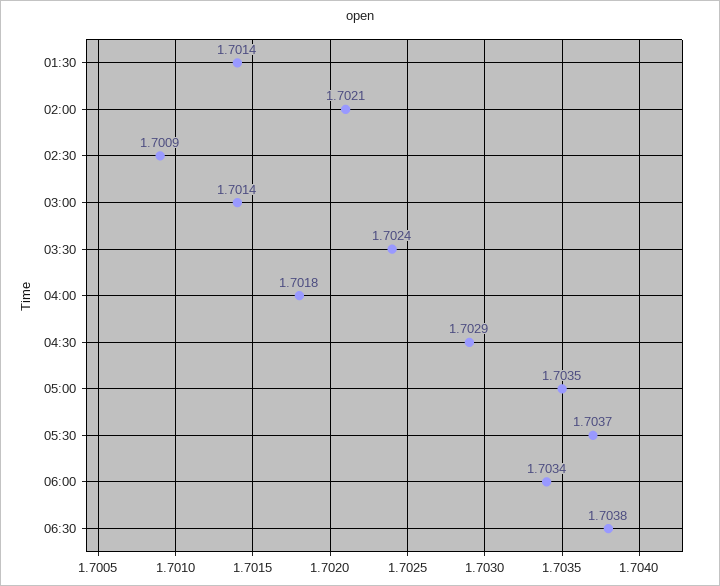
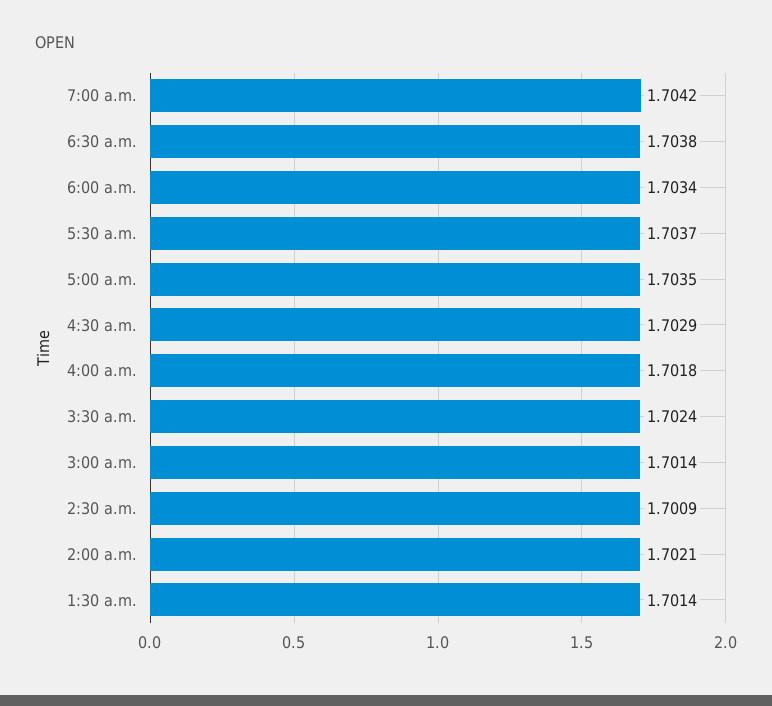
7:00 a.m.: none -> 1.7042

